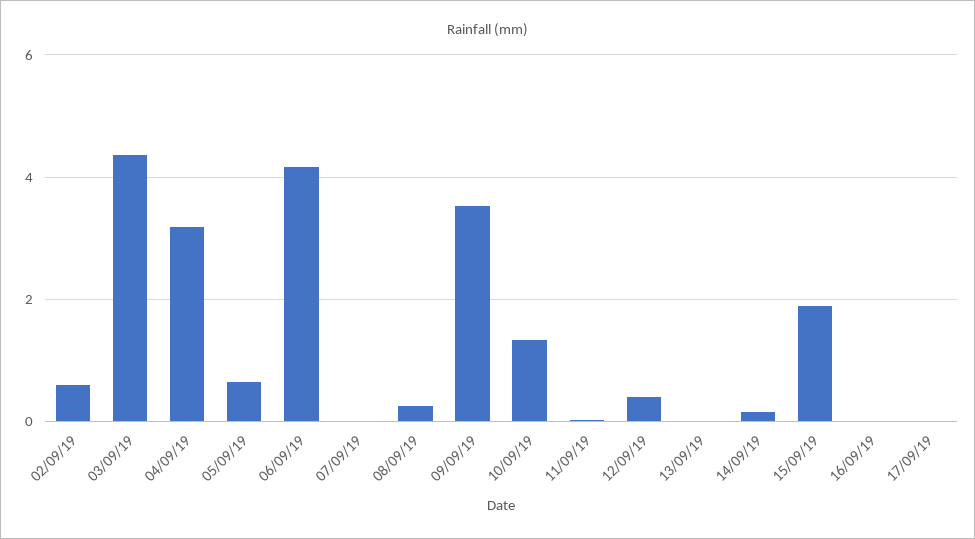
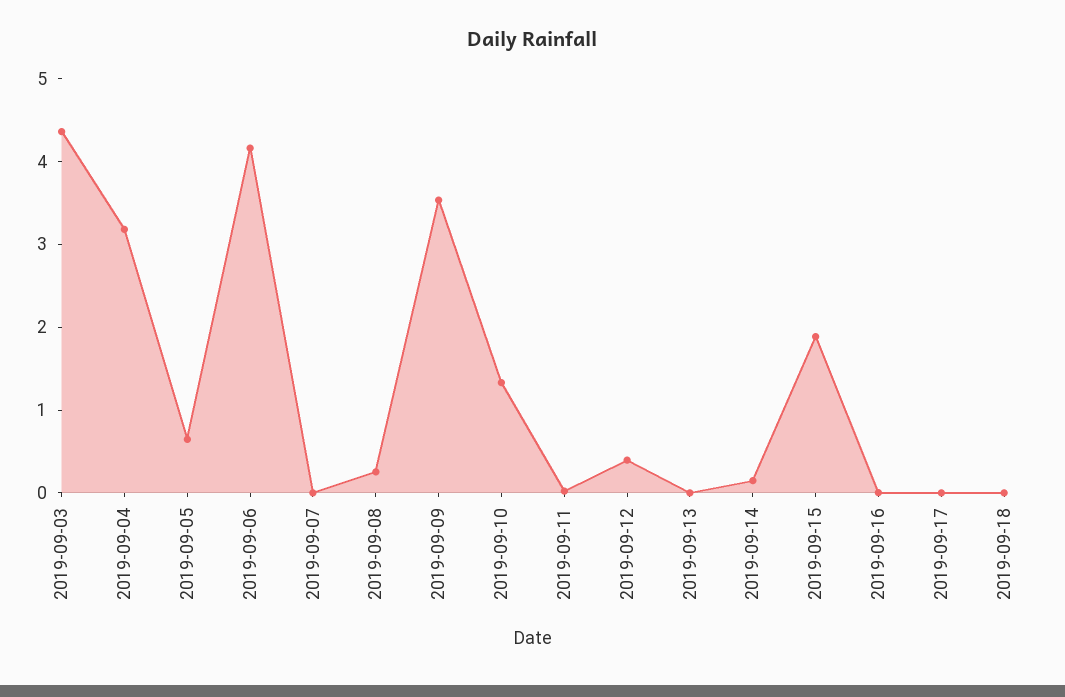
02/09/19: 0.6 -> none
2019-09-18: none -> 0

